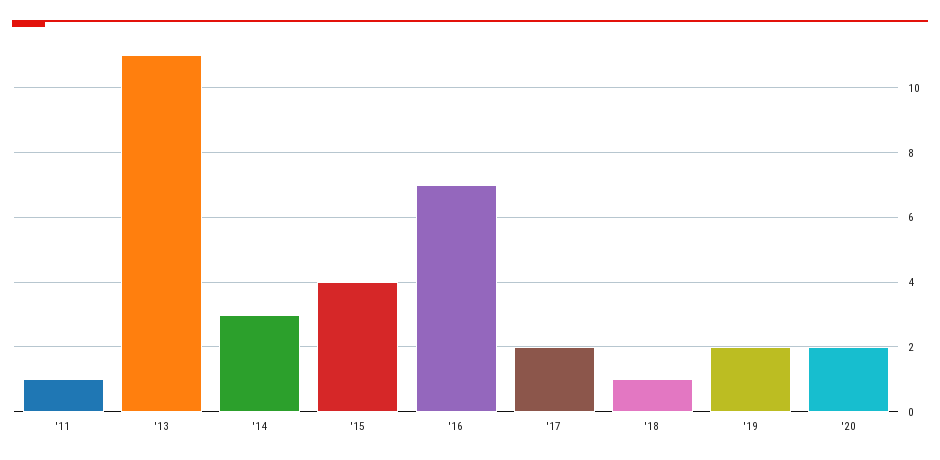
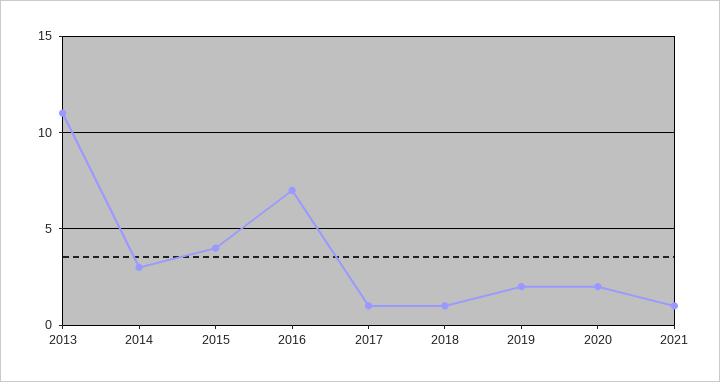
'11: 1 -> none
'17: 2 -> 1
2021: none -> 1

